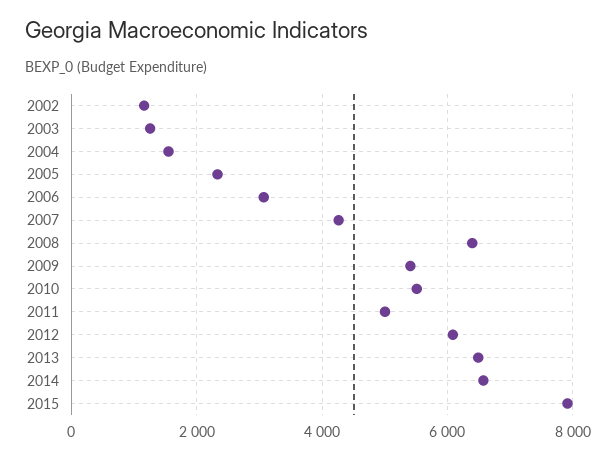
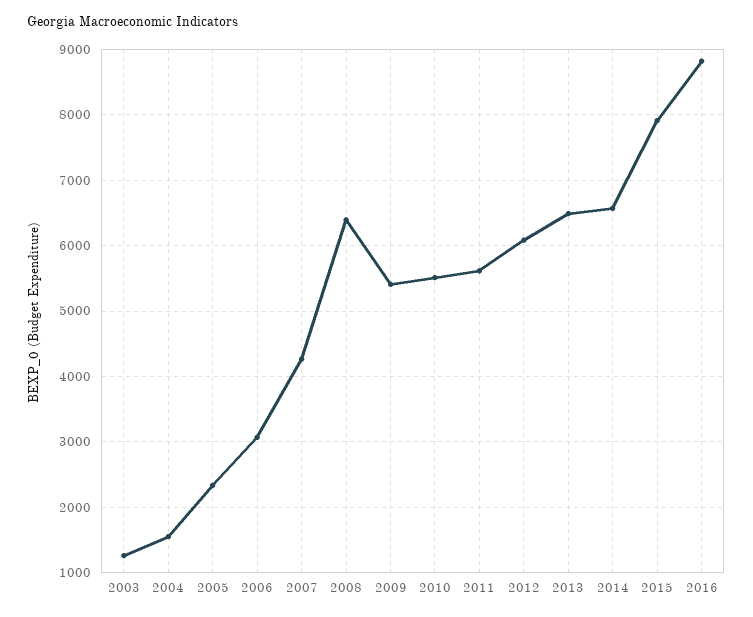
2002: 1200 -> none
2011: 5000 -> 5600
2016: none -> 8800

